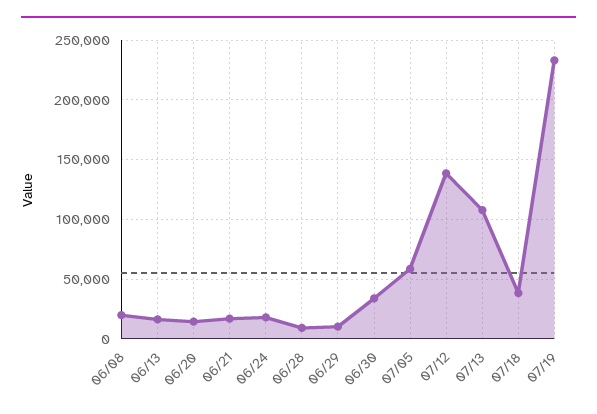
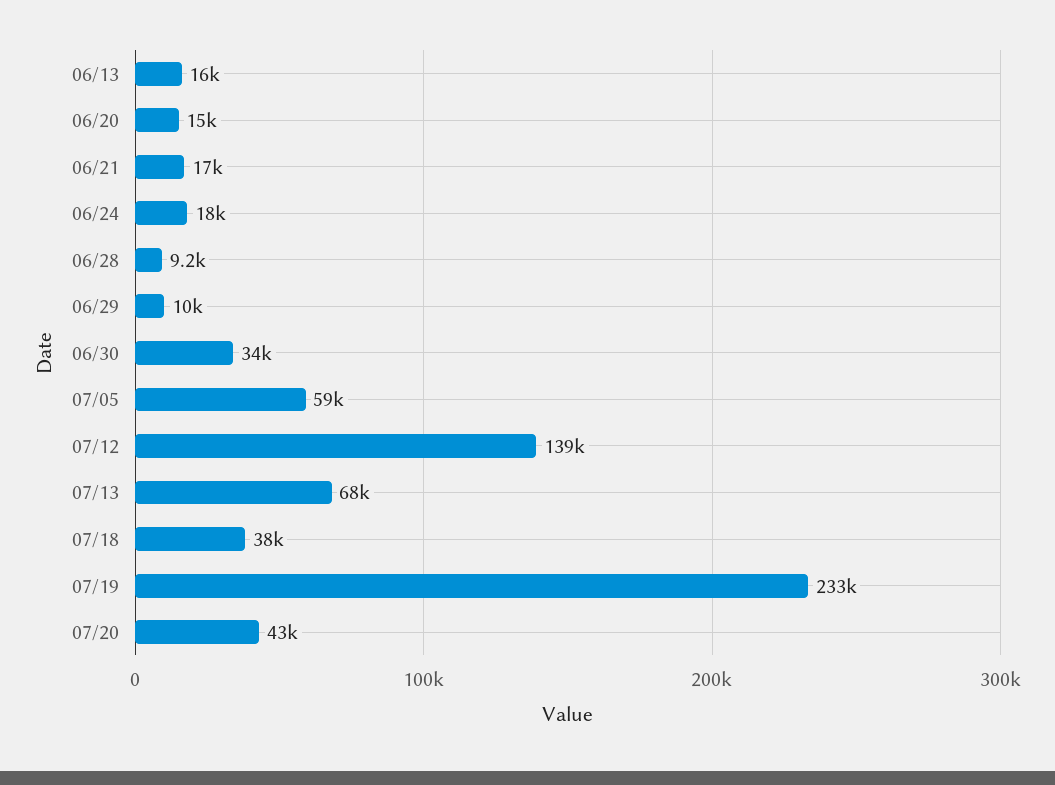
06/08: 20000 -> none
07/13: 110000 -> 68000
07/20: none -> 43000

